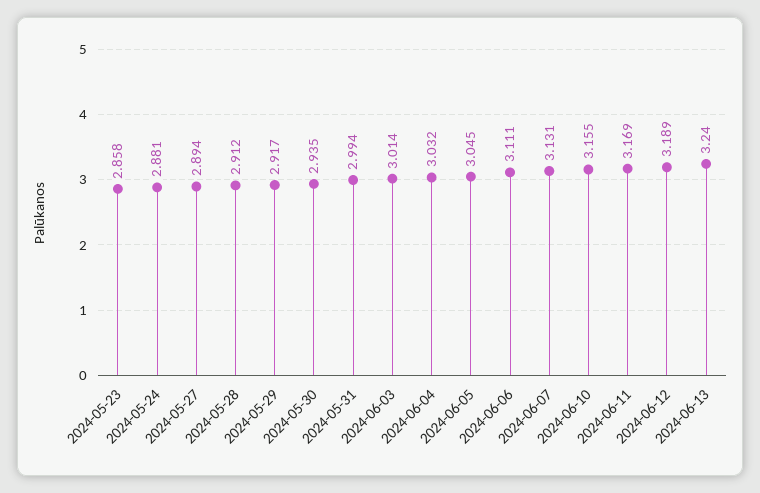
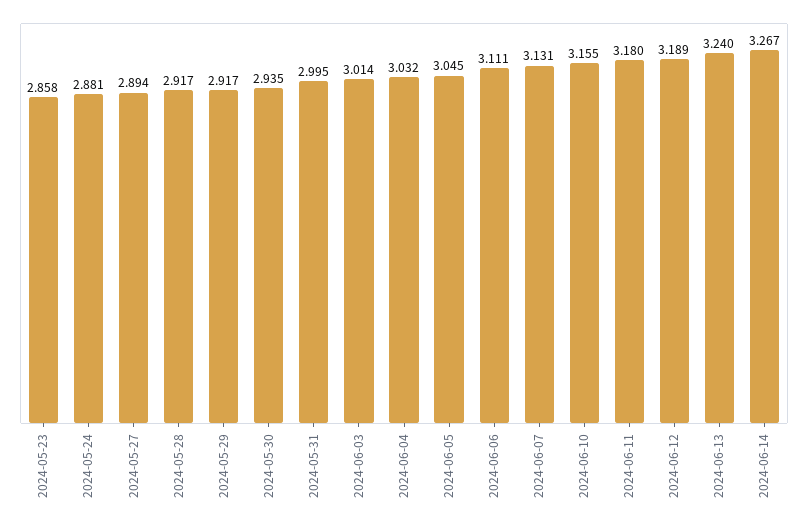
2024-05-28: 2.912 -> 2.917
2024-05-31: 2.994 -> 2.995
2024-06-11: 3.169 -> 3.18
2024-06-14: none -> 3.267

